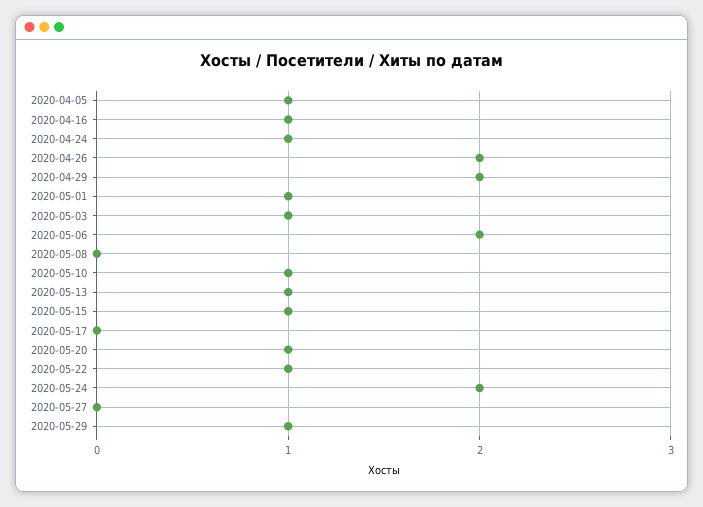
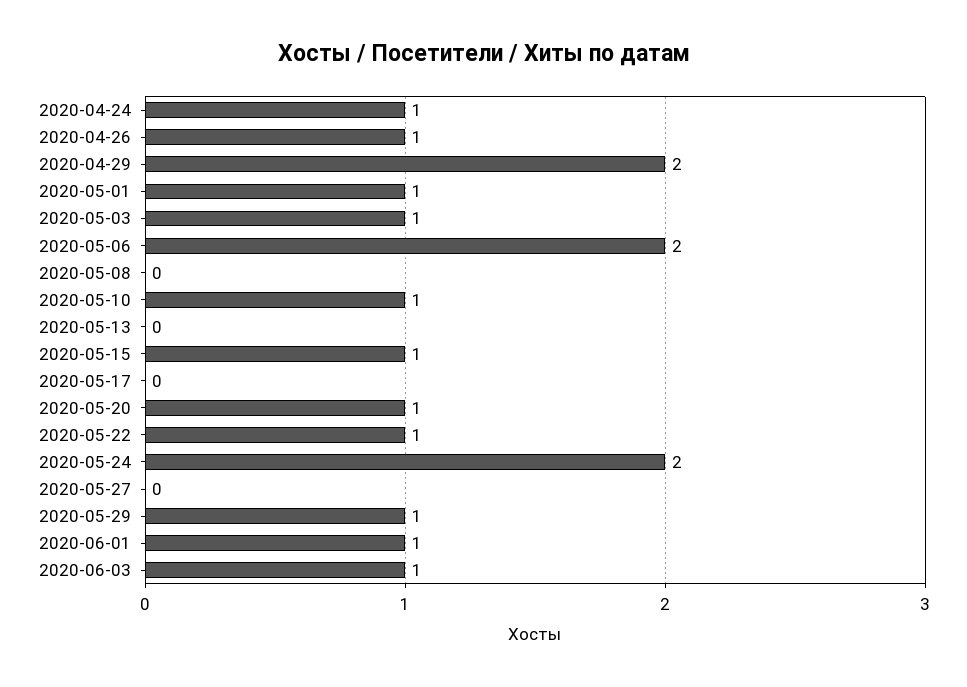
2020-04-05: 1 -> none
2020-04-16: 1 -> none
2020-04-26: 2 -> 1
2020-05-13: 1 -> 0
2020-06-01: none -> 1
2020-06-03: none -> 1

